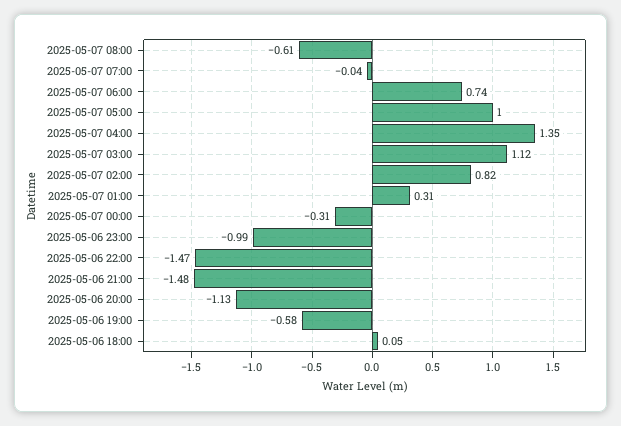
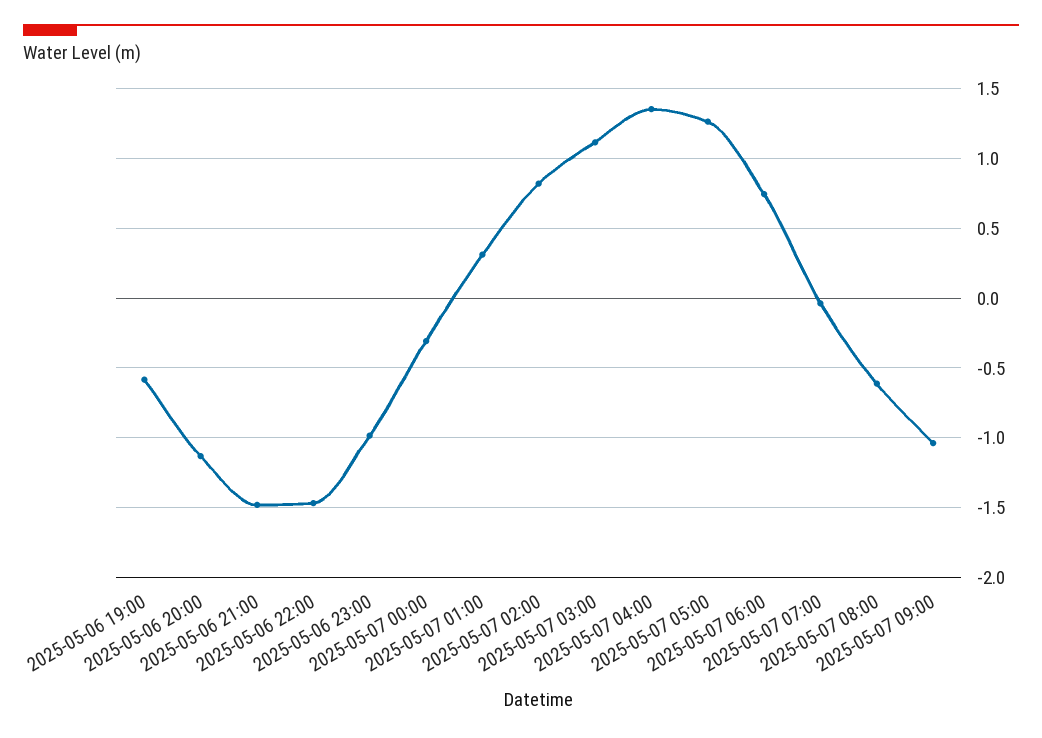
2025-05-07 05:00: 1 -> 1.25
2025-05-06 18:00: 0.05 -> none
2025-05-07 09:00: none -> -1.05

